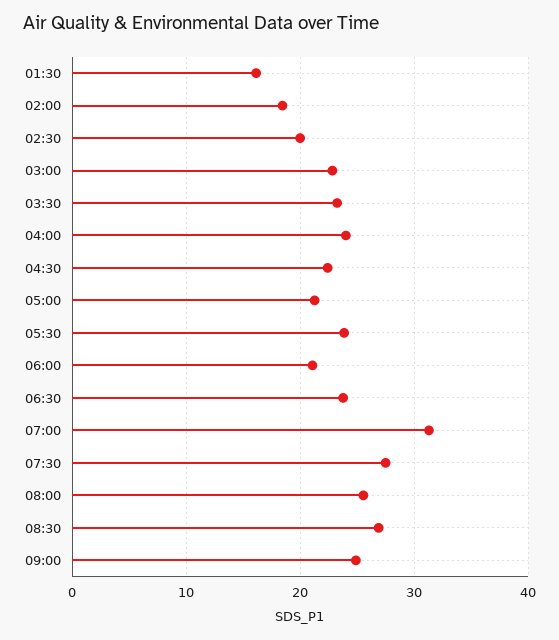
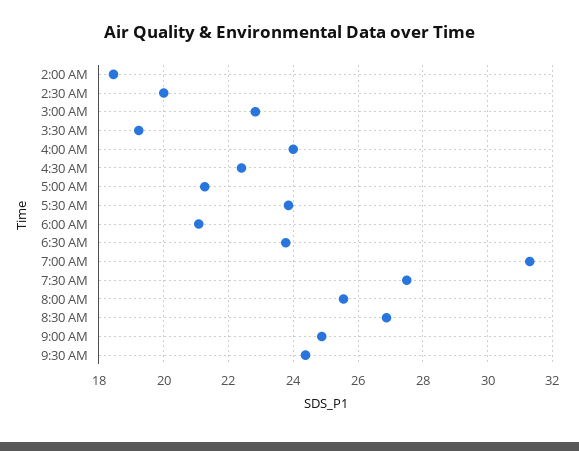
01:30: 16 -> none
03:30: 23 -> 19.2
9:30 AM: none -> 24.4

